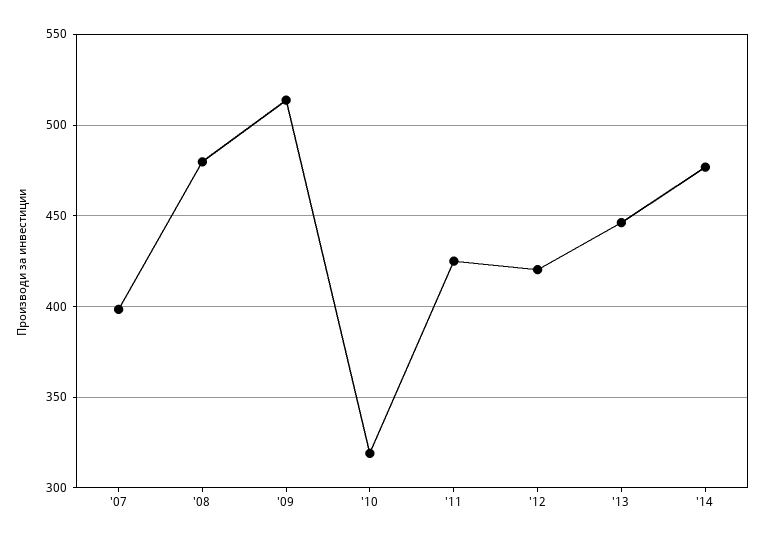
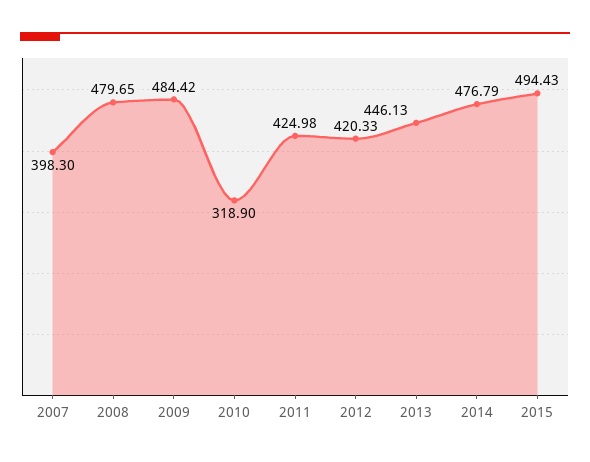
'09: 515 -> 484.42
2015: none -> 494.43

